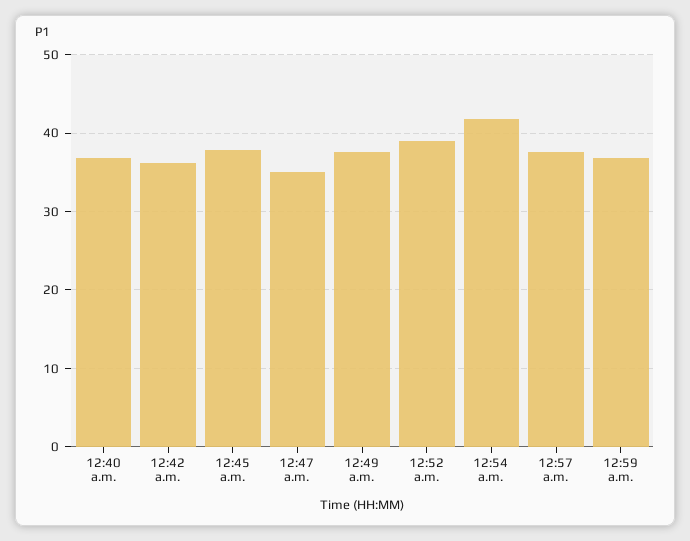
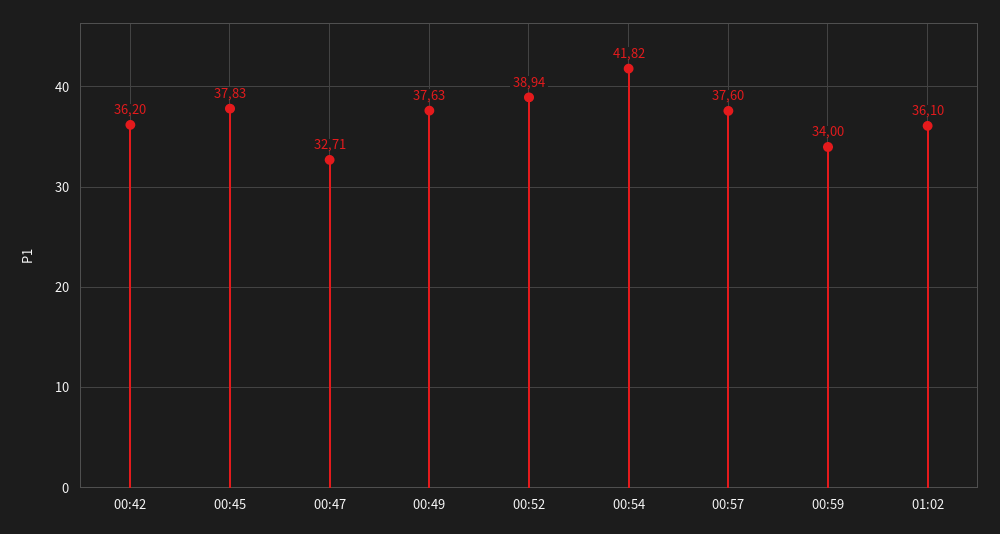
12:40 a.m.: 37 -> none
12:47 a.m.: 35 -> 32.71
12:59 a.m.: 37 -> 34
01:02: none -> 36.1

